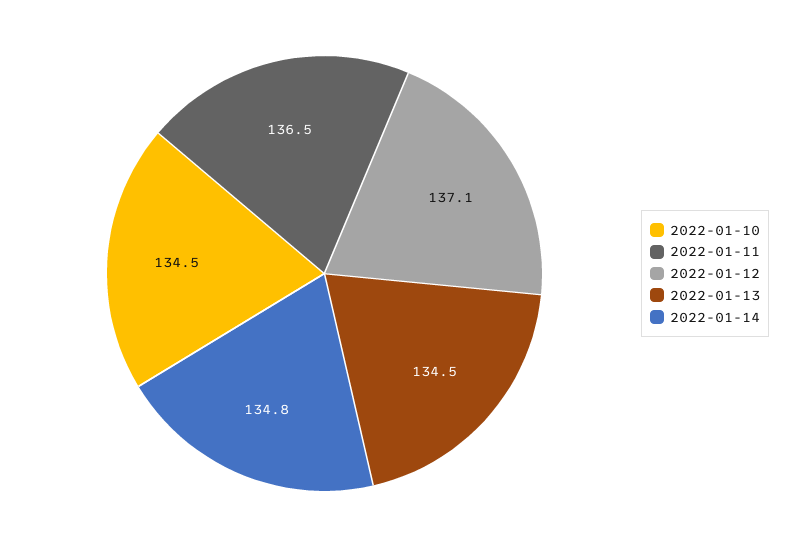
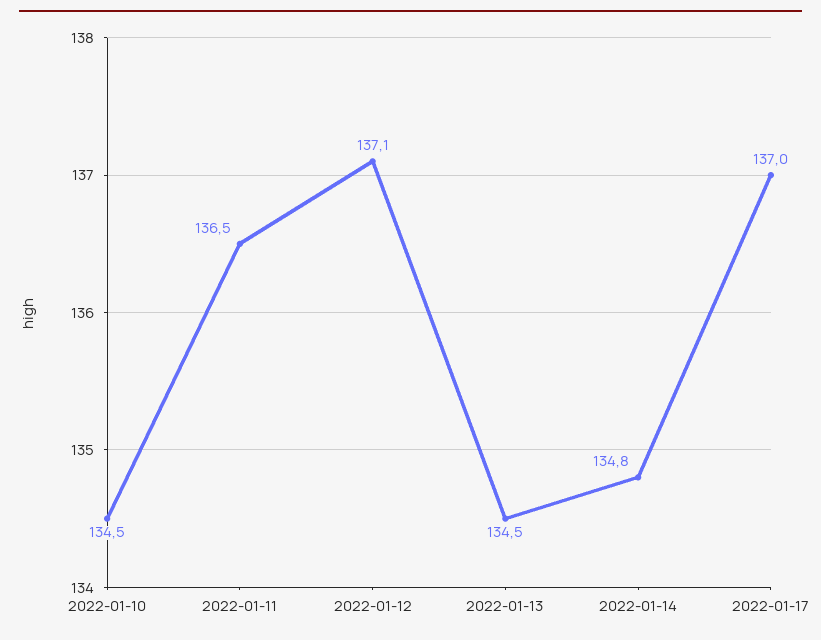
2022-01-17: none -> 137

